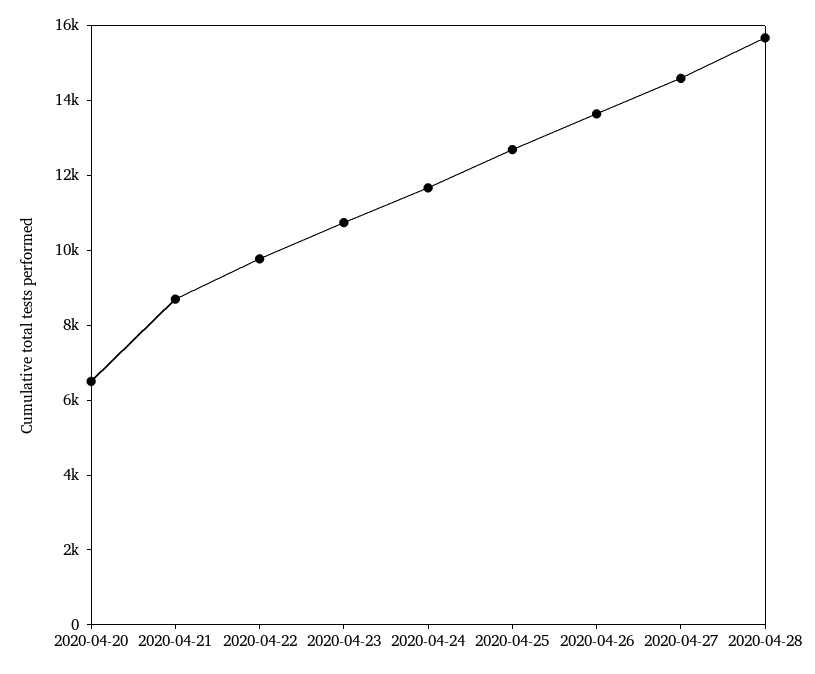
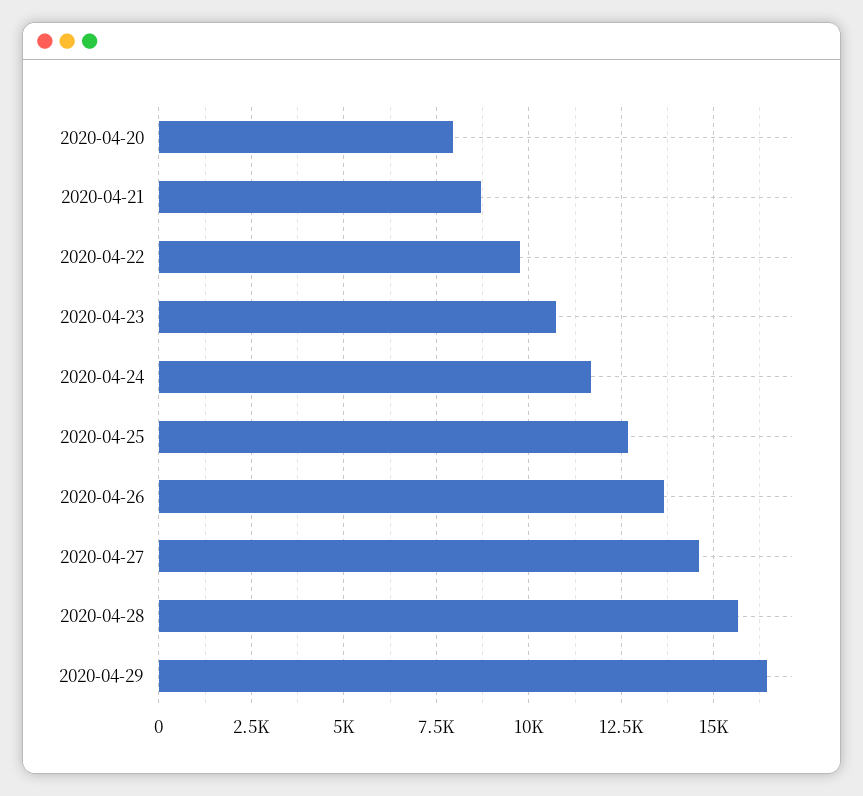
2020-04-20: 6500 -> 8000
2020-04-29: none -> 16500

